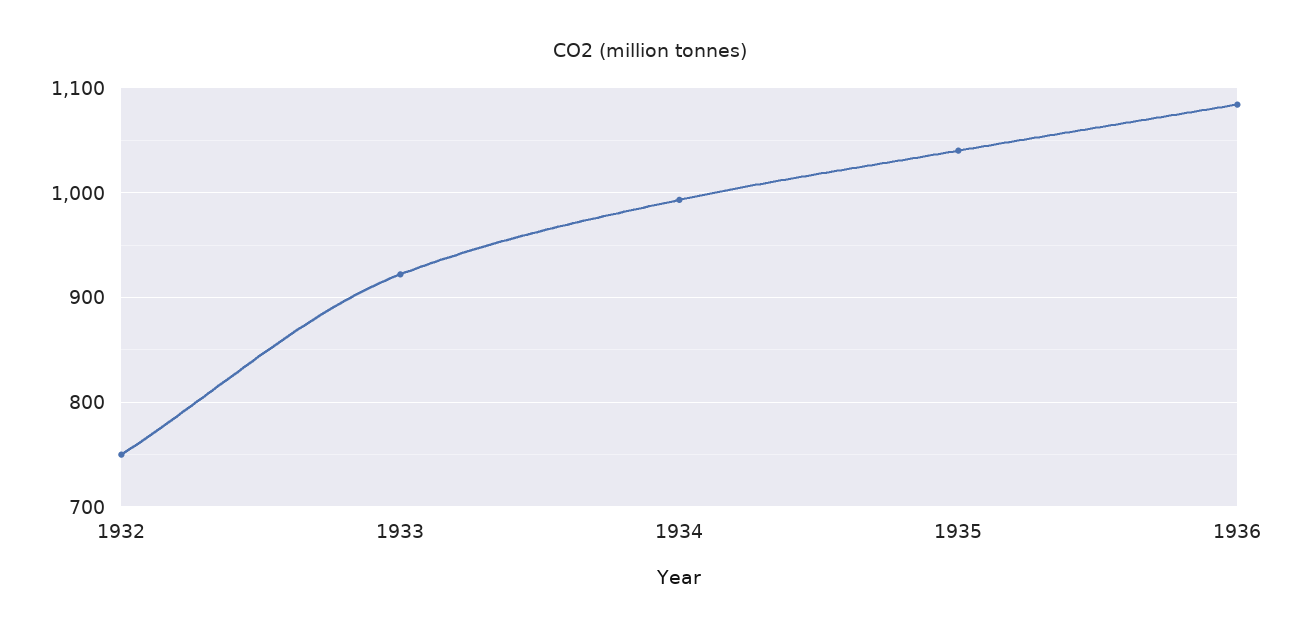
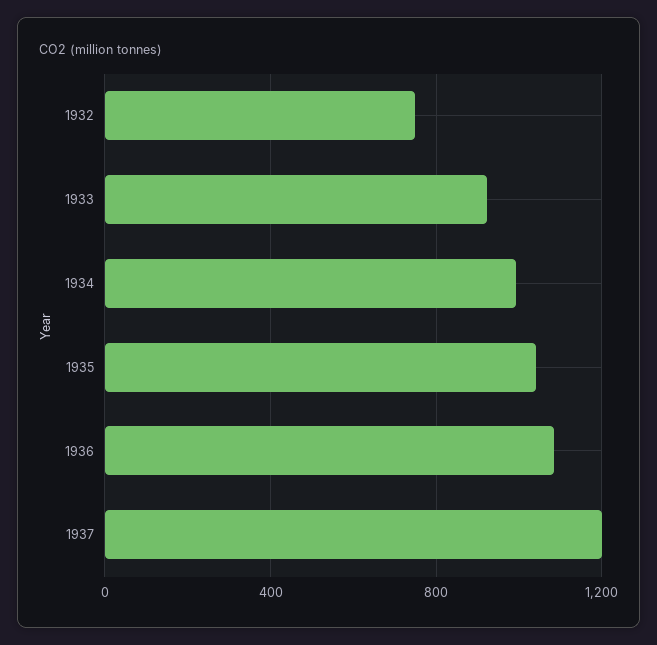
1937: none -> 1200

